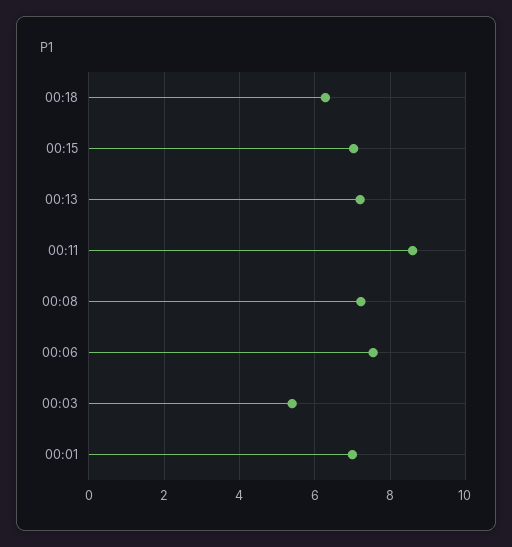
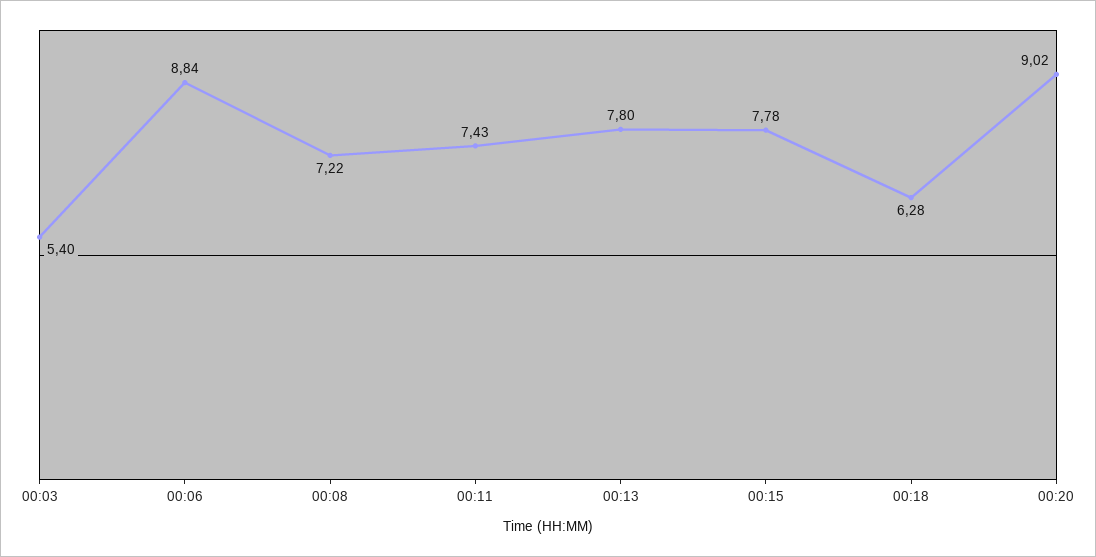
00:15: 7 -> 7.78
00:13: 7.2 -> 7.8
00:11: 8.6 -> 7.43
00:06: 7.6 -> 8.84
00:01: 7 -> none
00:20: none -> 9.02

